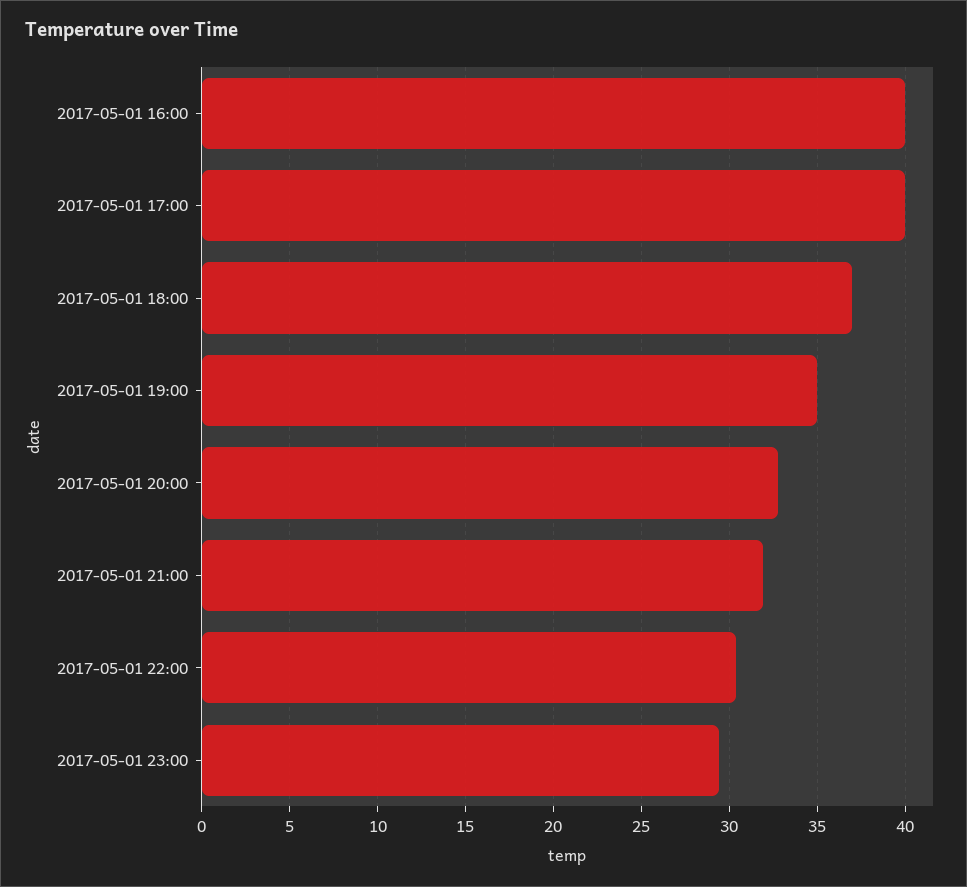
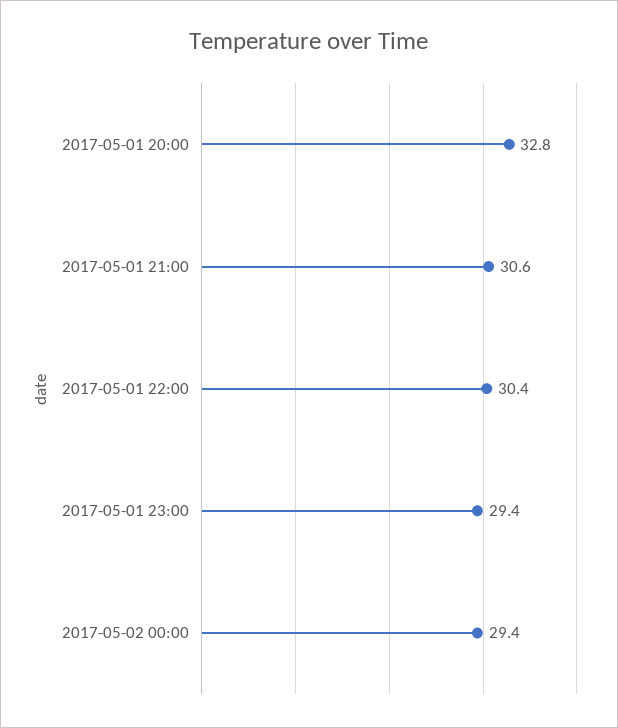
2017-05-01 16:00: 40 -> none
2017-05-01 17:00: 40 -> none
2017-05-01 18:00: 37 -> none
2017-05-01 19:00: 35 -> none
2017-05-01 21:00: 32 -> 30.6
2017-05-02 00:00: none -> 29.4

